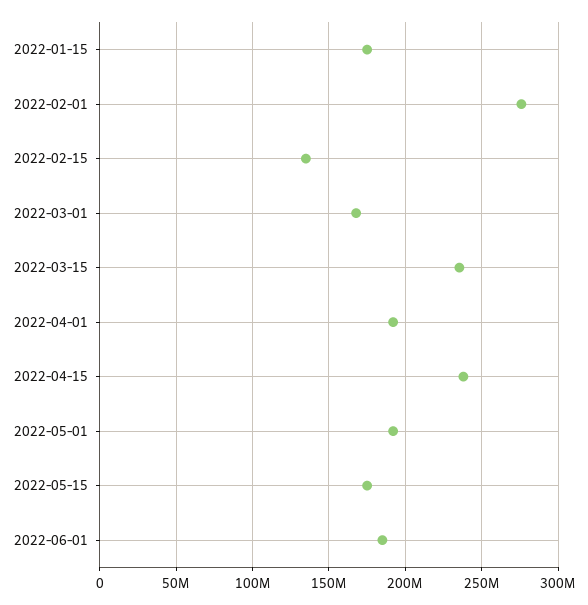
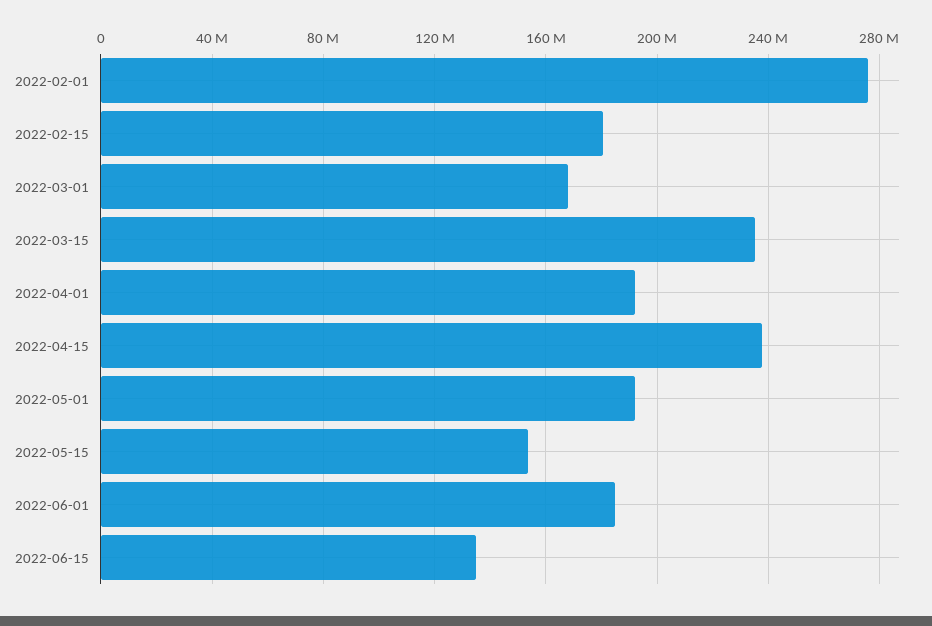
2022-01-15: 175000000 -> none
2022-02-15: 135000000 -> 180000000
2022-05-15: 175000000 -> 155000000
2022-06-15: none -> 135000000

